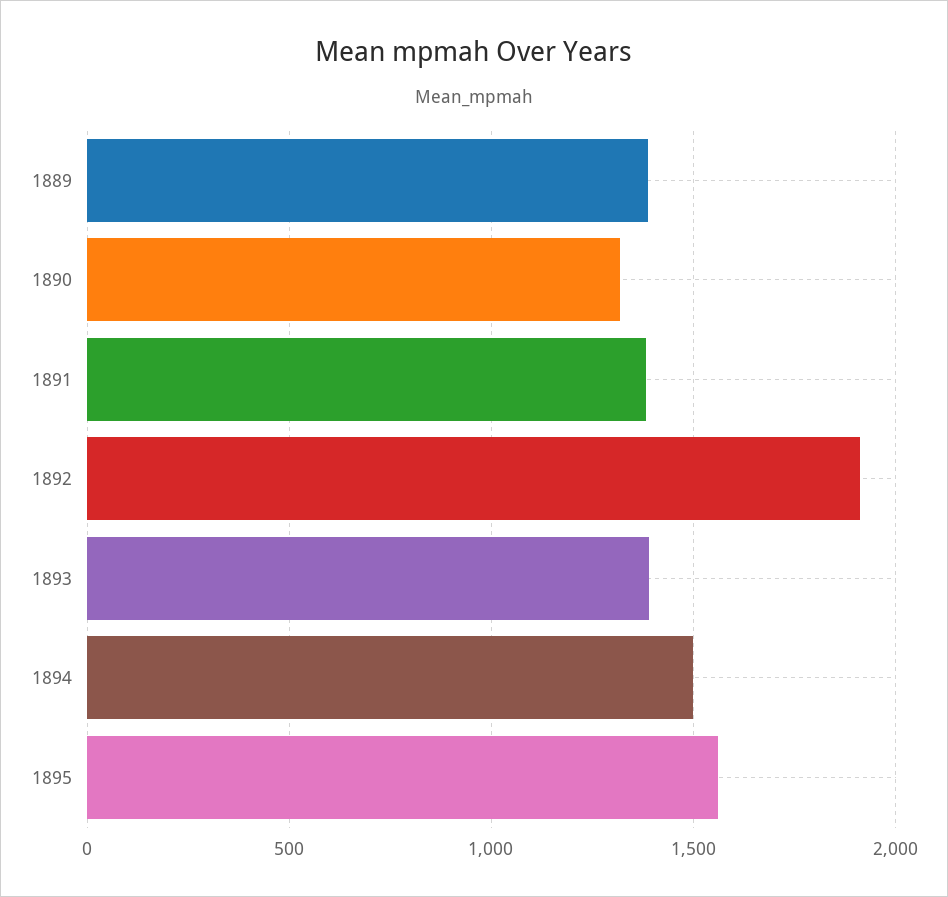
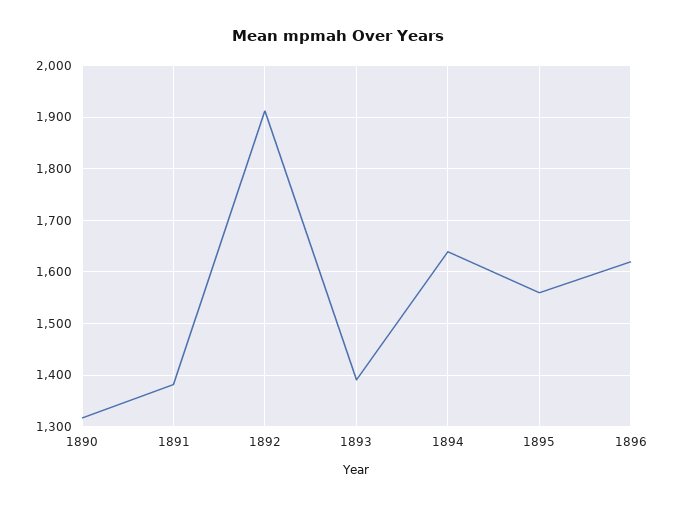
1889: 1400 -> none
1894: 1500 -> 1640
1896: none -> 1620

